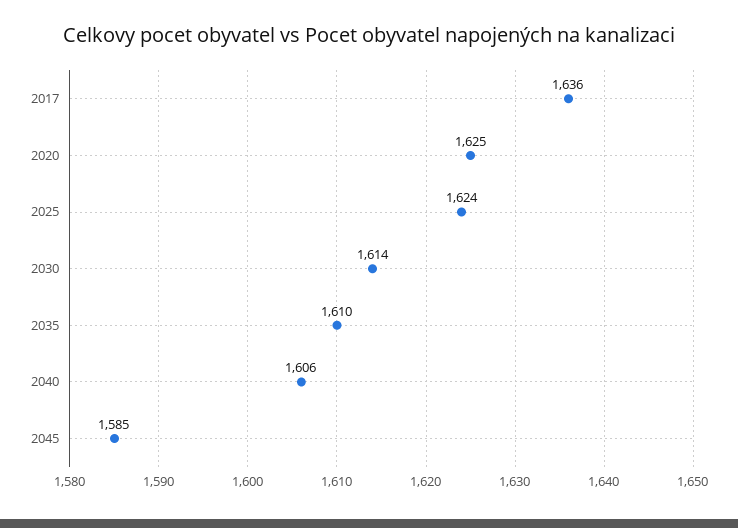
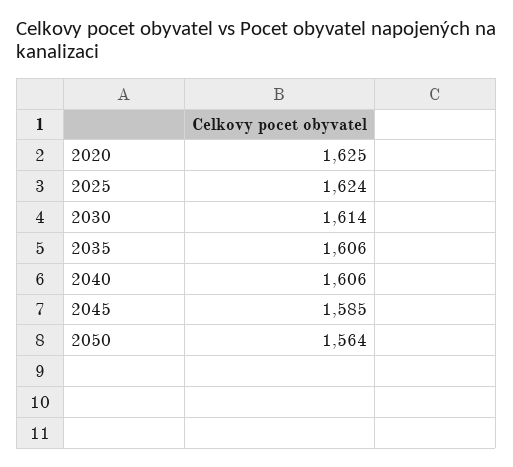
2017: 1636 -> none
2035: 1610 -> 1606
2050: none -> 1564

